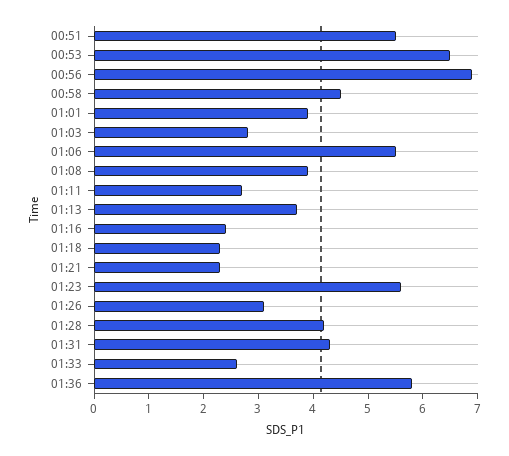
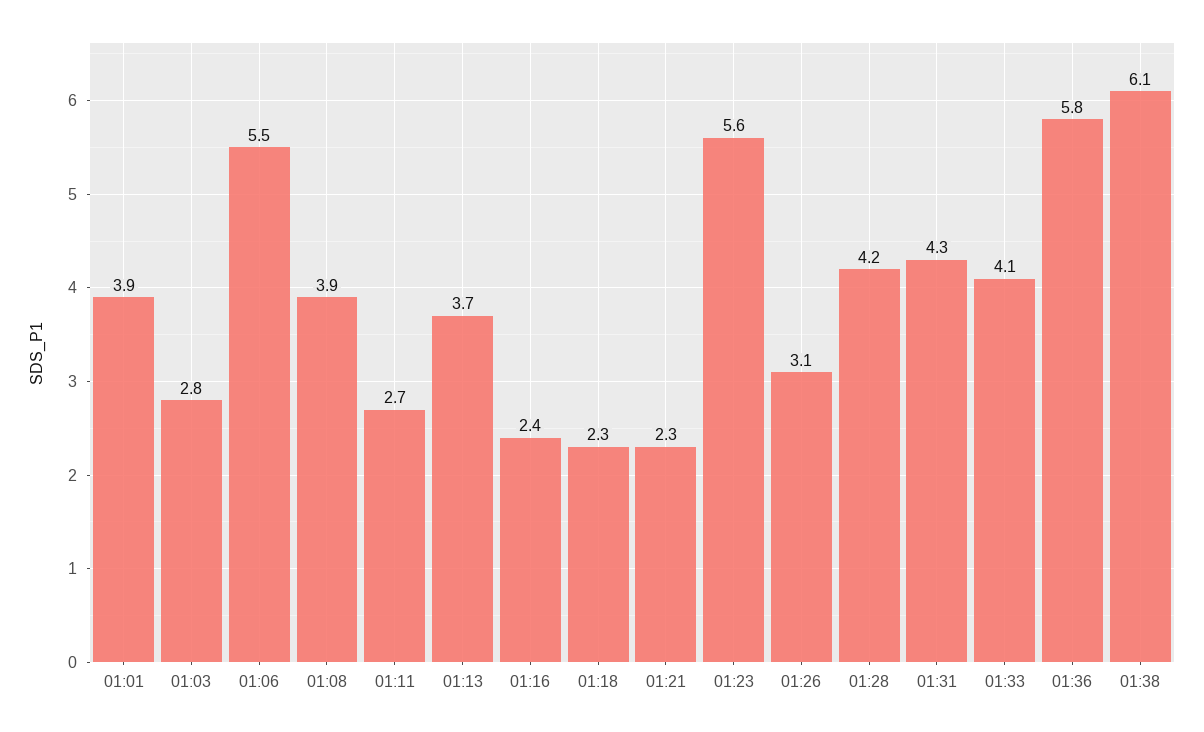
00:51: 5.5 -> none
00:53: 6.5 -> none
00:56: 7 -> none
00:58: 4.5 -> none
01:33: 2.5 -> 4.1
01:38: none -> 6.1

